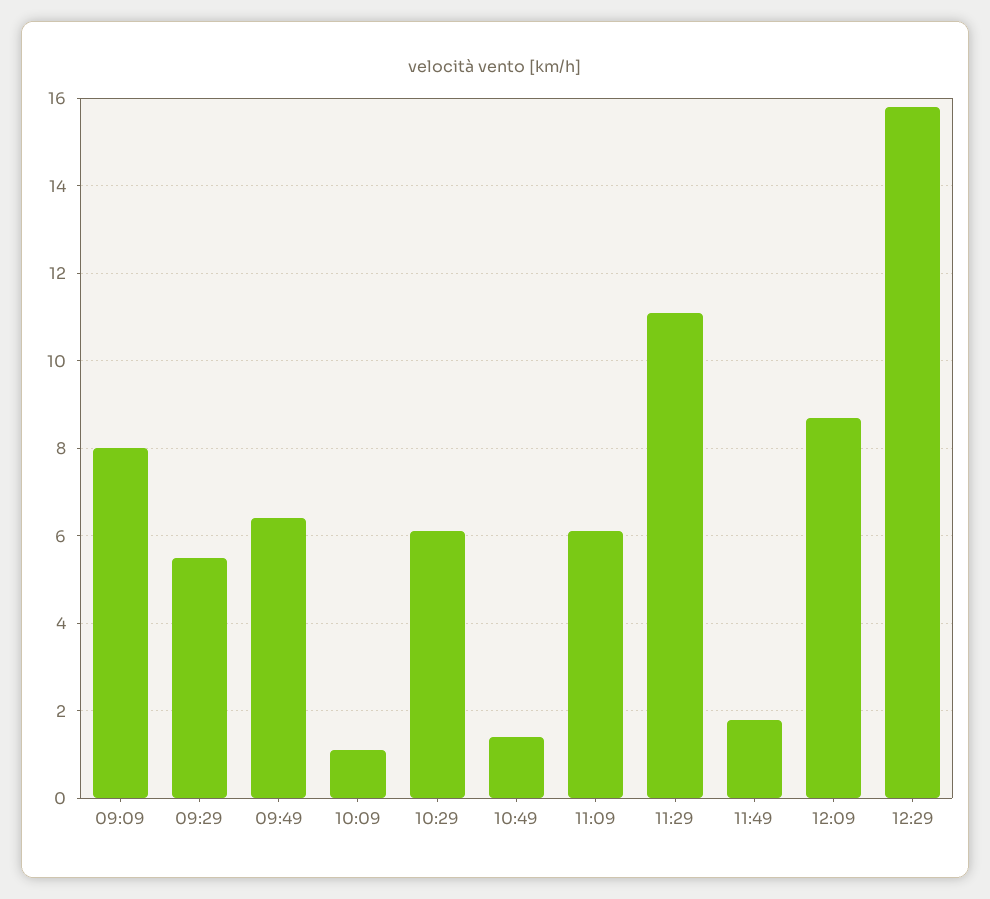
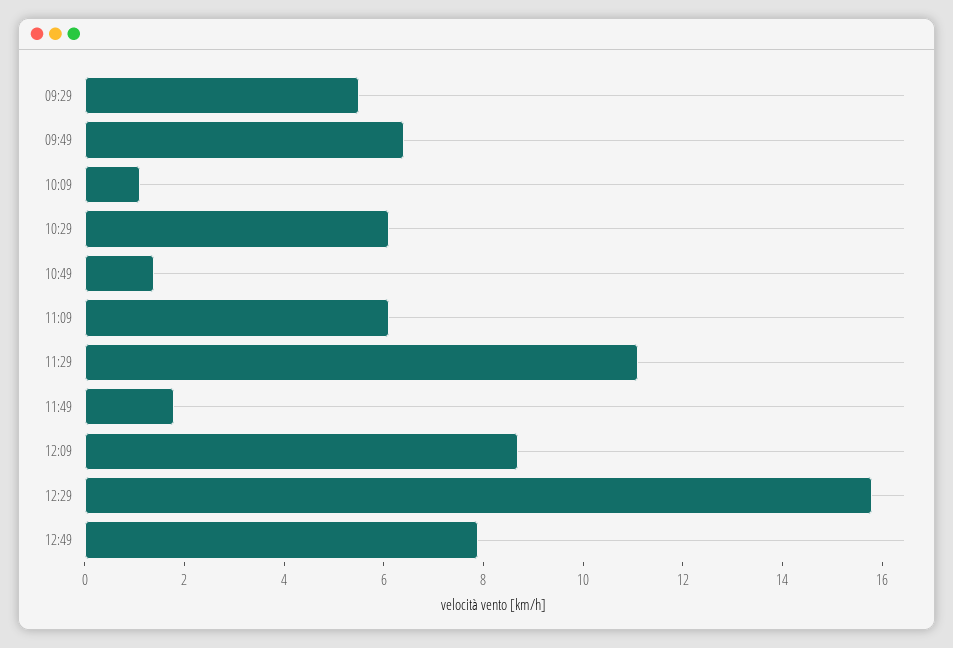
09:09: 8 -> none
12:49: none -> 8

